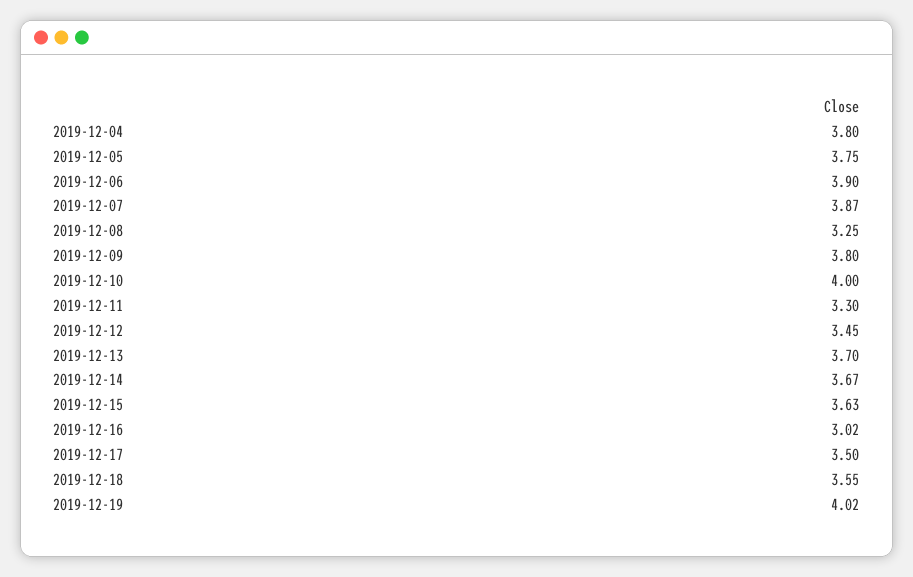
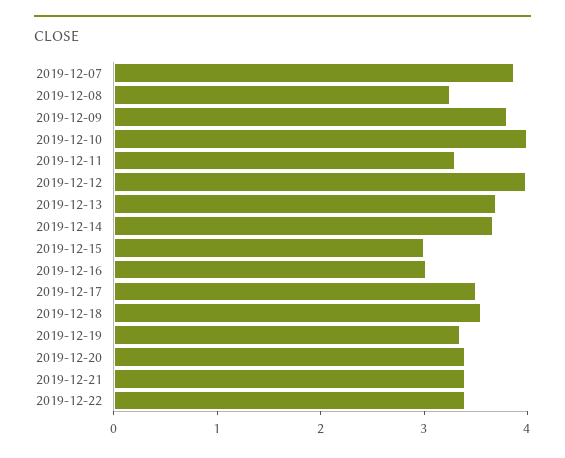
2019-12-04: 3.8 -> none
2019-12-05: 3.75 -> none
2019-12-06: 3.9 -> none
2019-12-12: 3.45 -> 4
2019-12-15: 3.63 -> 3
2019-12-19: 4.02 -> 3.4
2019-12-20: none -> 3.4
2019-12-21: none -> 3.4
2019-12-22: none -> 3.4

